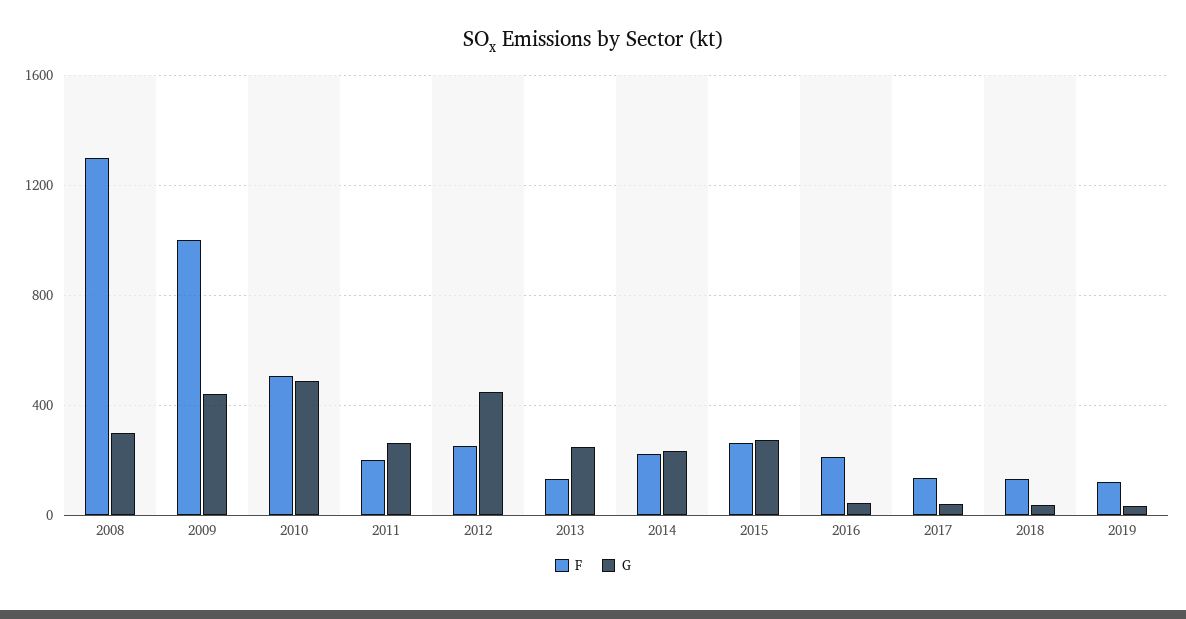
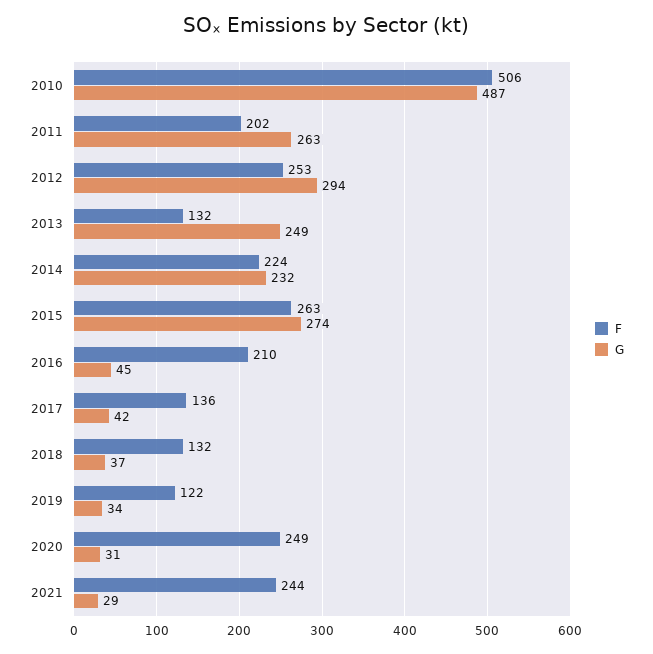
F, 2008: 1300 -> none
G, 2008: 300 -> none
F, 2009: 1000 -> none
G, 2009: 450 -> none
G, 2012: 450 -> 294
F, 2020: none -> 249
G, 2020: none -> 31
F, 2021: none -> 244
G, 2021: none -> 29

